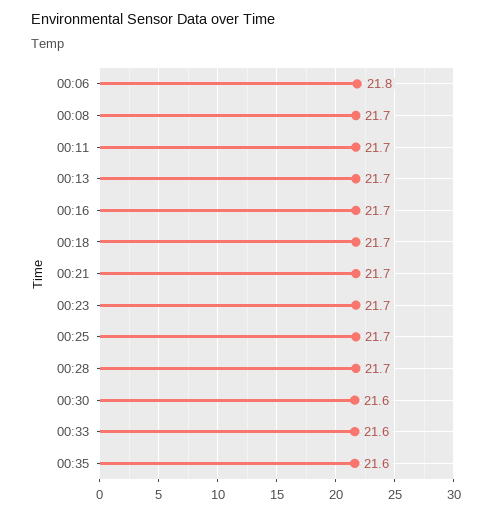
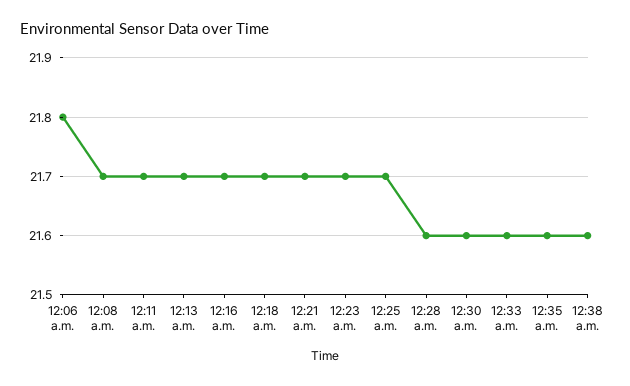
00:28: 21.7 -> 21.6
12:38 a.m.: none -> 21.6

